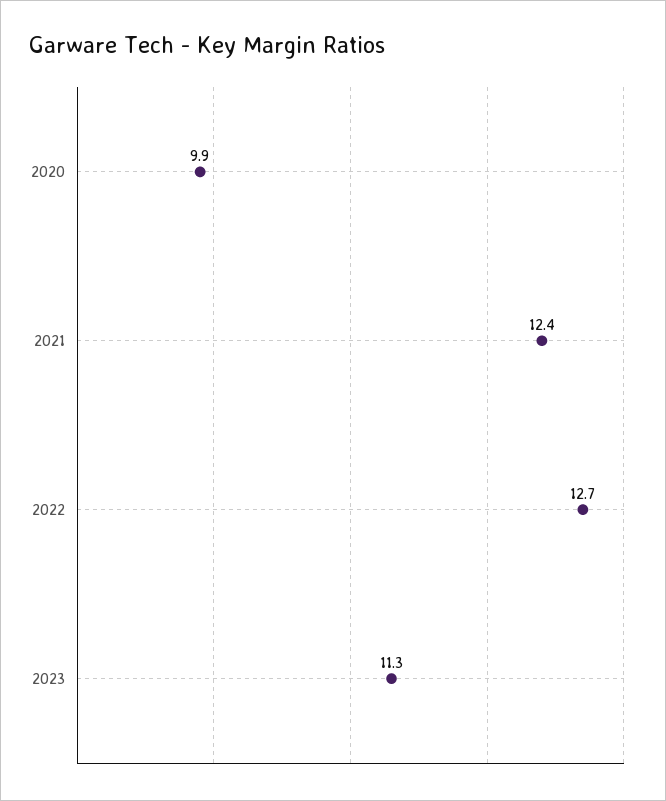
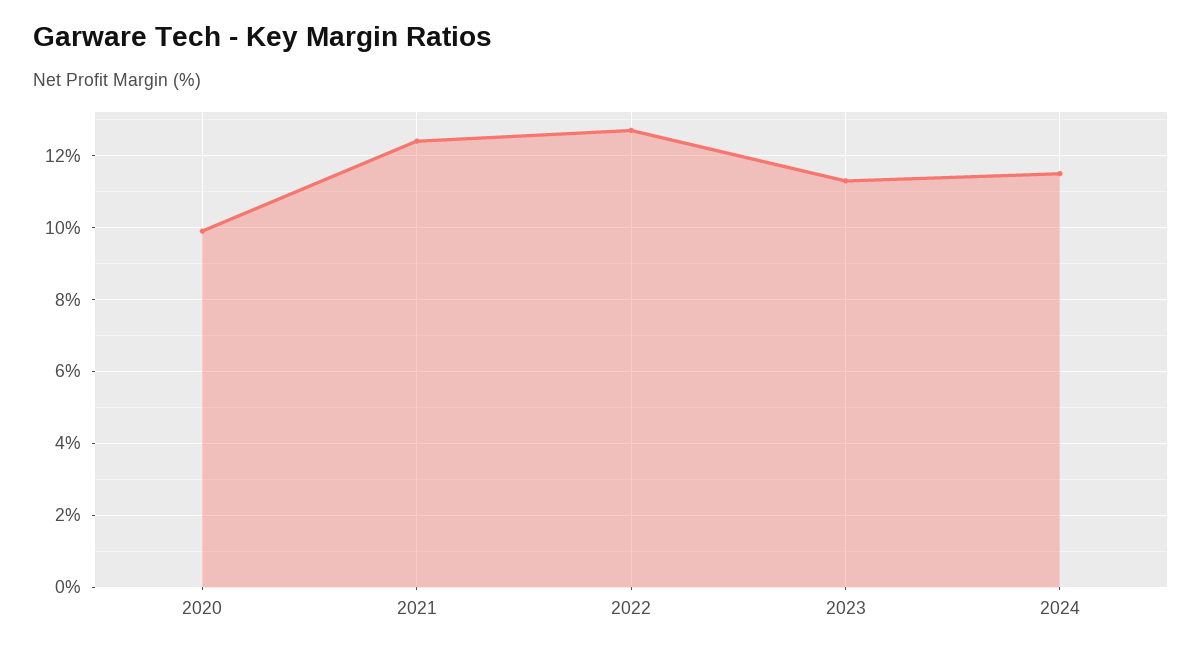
2024: none -> 11.5

